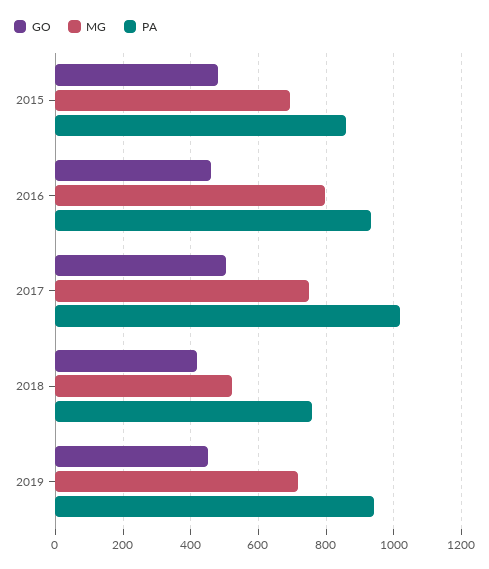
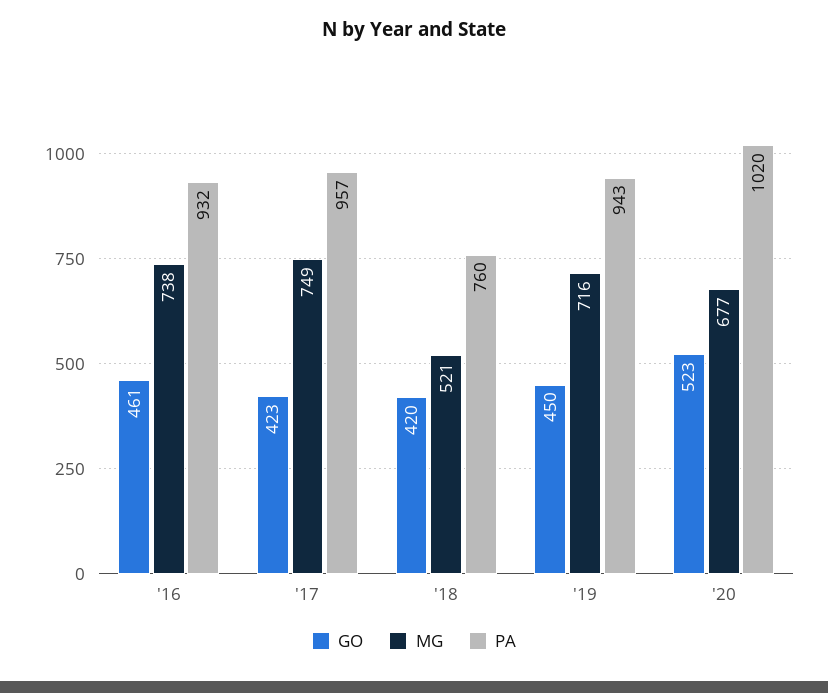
GO, 2015: 480 -> none
MG, 2015: 700 -> none
PA, 2015: 860 -> none
MG, 2016: 800 -> 738
GO, 2017: 500 -> 423
PA, 2017: 1020 -> 957
GO, '20: none -> 523
MG, '20: none -> 677
PA, '20: none -> 1020

